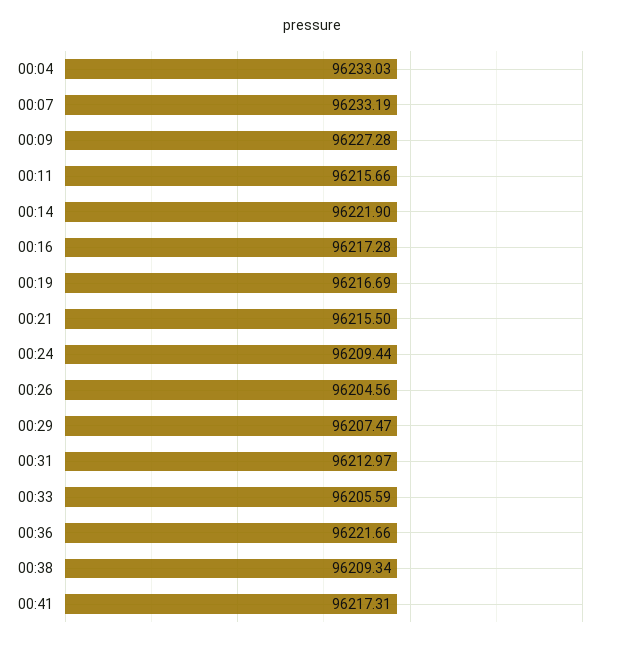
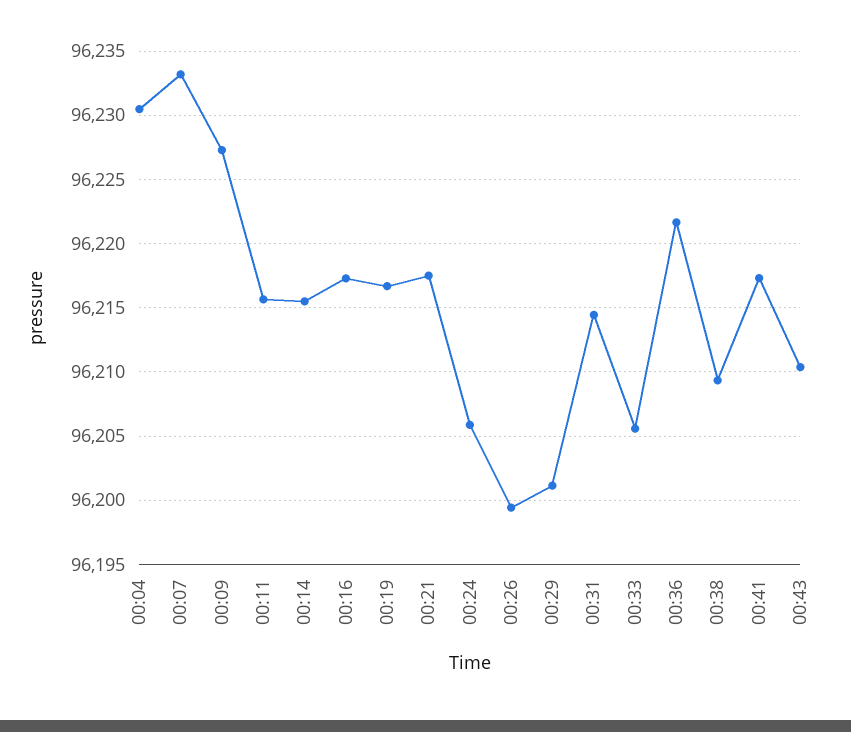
00:04: 96233.03 -> 96230.5
00:14: 96221.9 -> 96215.5
00:21: 96215.5 -> 96217.5
00:24: 96209.44 -> 96206
00:26: 96204.56 -> 96199.5
00:29: 96207.47 -> 96201
00:31: 96212.97 -> 96214.5
00:43: none -> 96210.5

